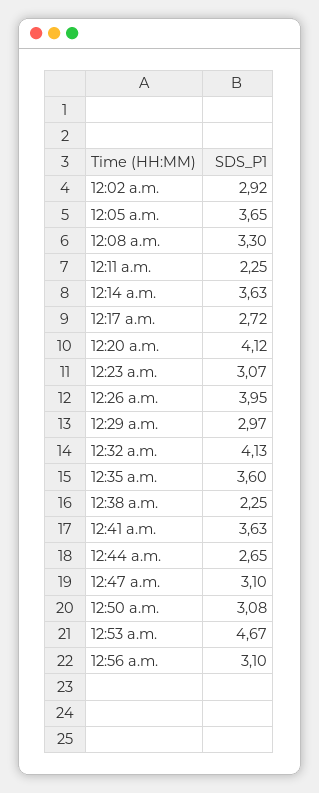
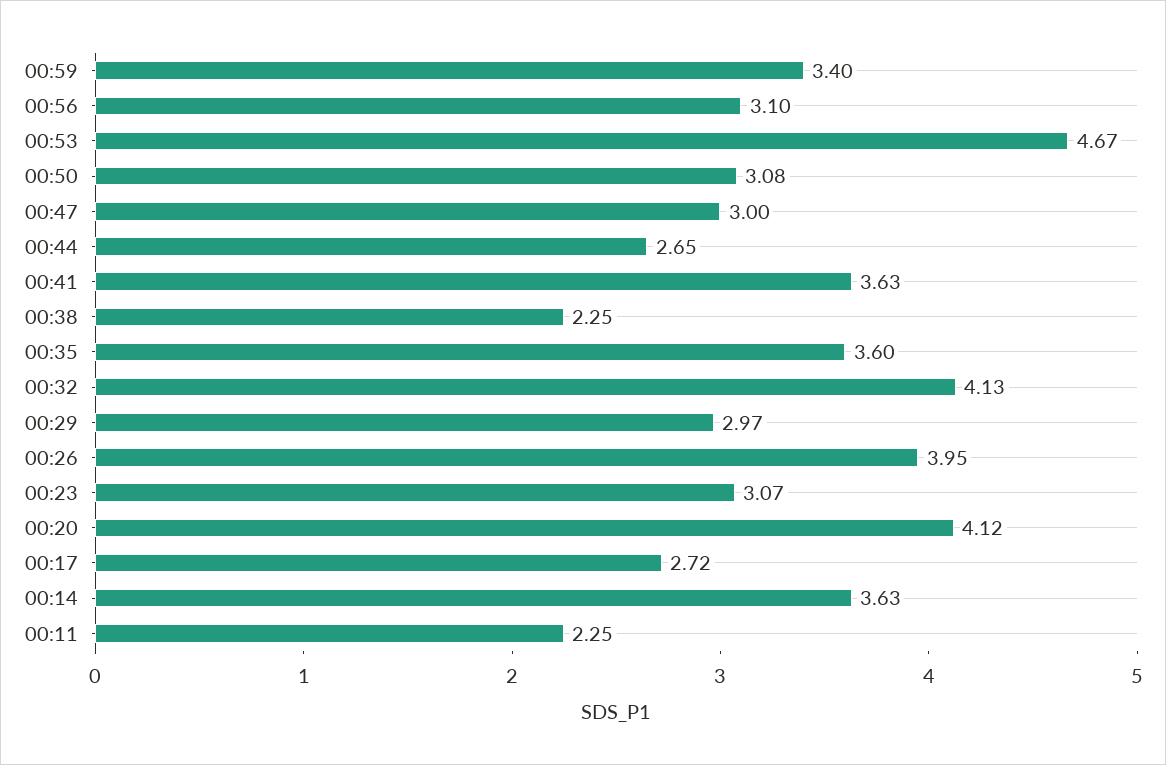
12:02 a.m.: 2.92 -> none
12:05 a.m.: 3.65 -> none
12:08 a.m.: 3.3 -> none
12:47 a.m.: 3.1 -> 3
00:59: none -> 3.4

